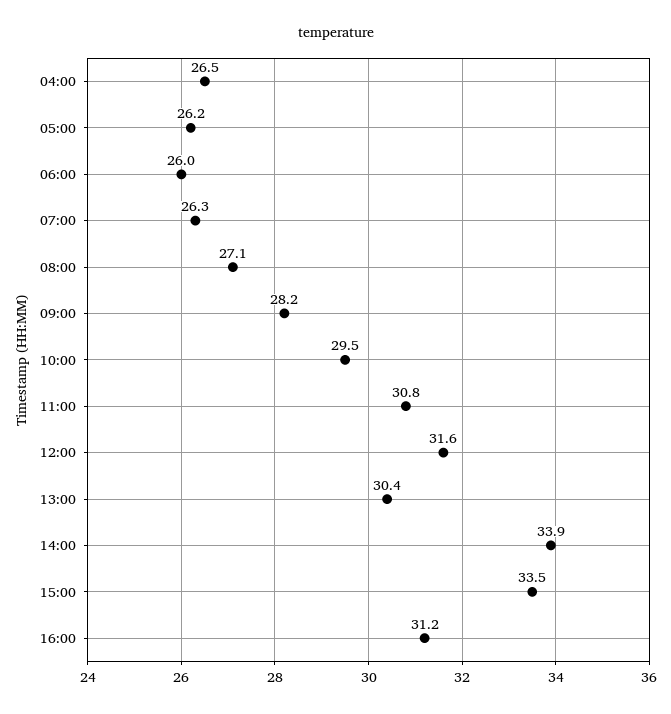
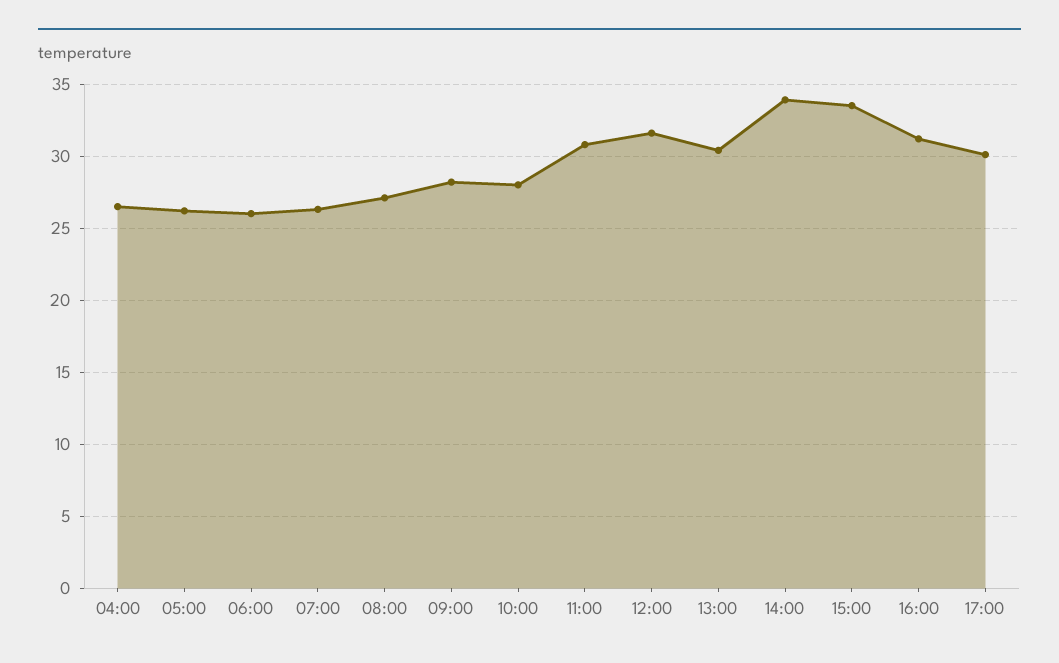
10:00: 29.5 -> 28
17:00: none -> 30

